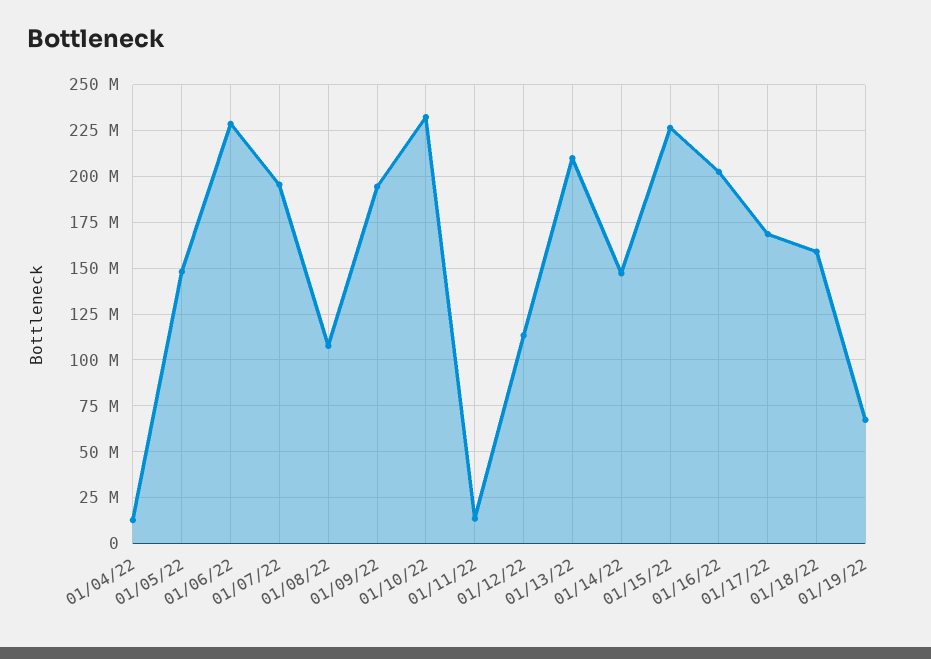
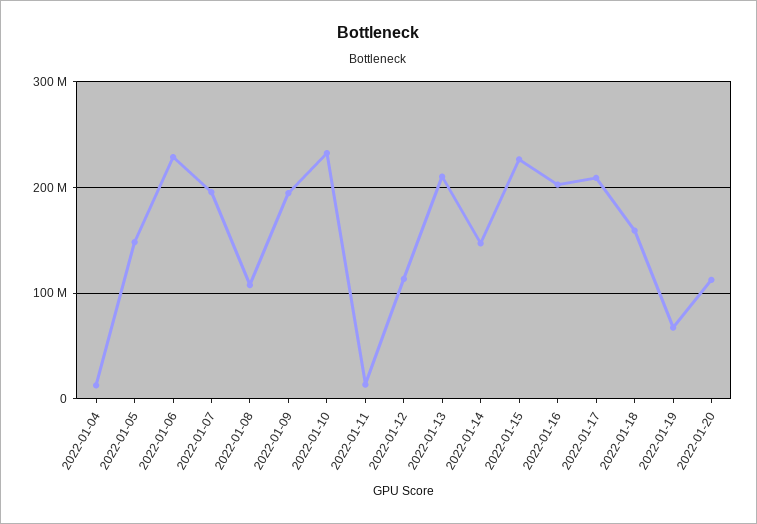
01/17/22: 170000000 -> 210000000
2022-01-20: none -> 110000000

